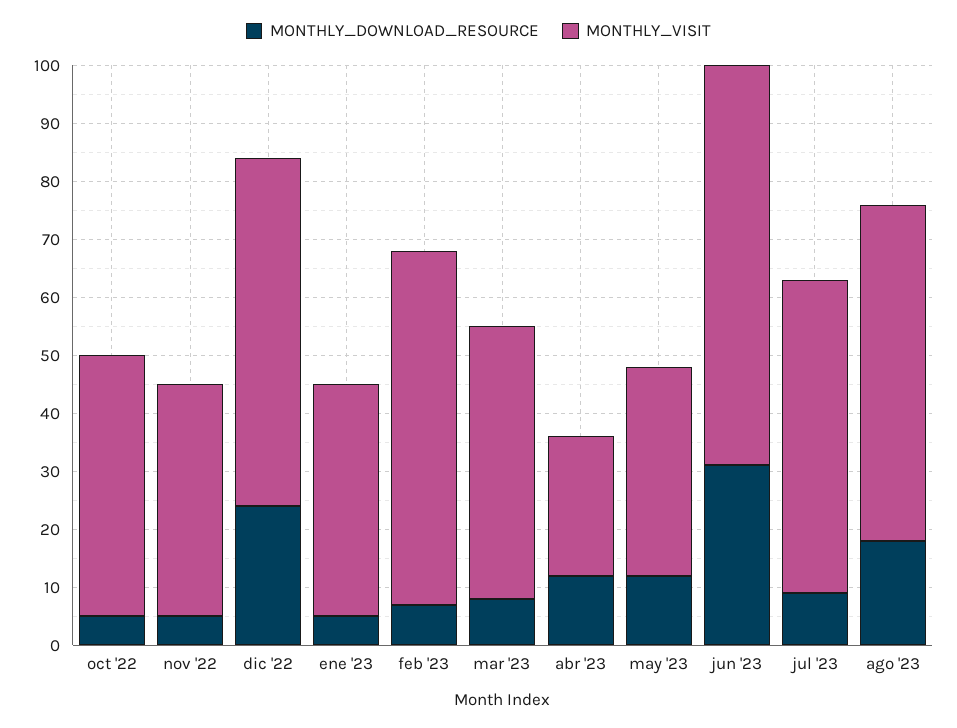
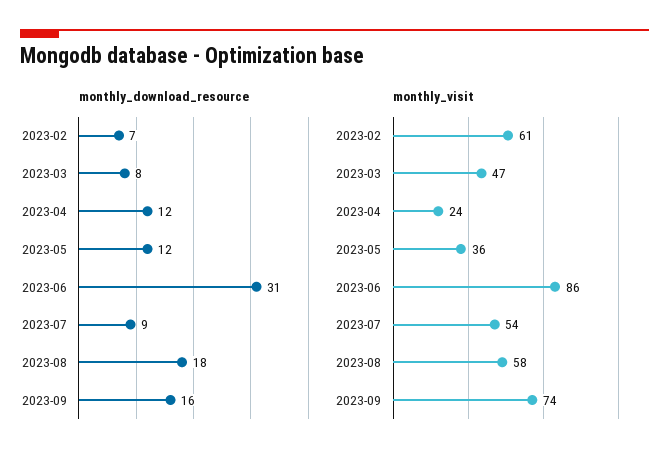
MONTHLY_DOWNLOAD_RESOURCE, oct '22: 5 -> none
MONTHLY_VISIT, oct '22: 45 -> none
MONTHLY_DOWNLOAD_RESOURCE, nov '22: 5 -> none
MONTHLY_VISIT, nov '22: 40 -> none
MONTHLY_DOWNLOAD_RESOURCE, dic '22: 25 -> none
MONTHLY_VISIT, dic '22: 60 -> none
MONTHLY_DOWNLOAD_RESOURCE, ene '23: 5 -> none
MONTHLY_VISIT, ene '23: 40 -> none
MONTHLY_VISIT, jun '23: 70 -> 86
MONTHLY_DOWNLOAD_RESOURCE, 2023-09: none -> 16
MONTHLY_VISIT, 2023-09: none -> 74

